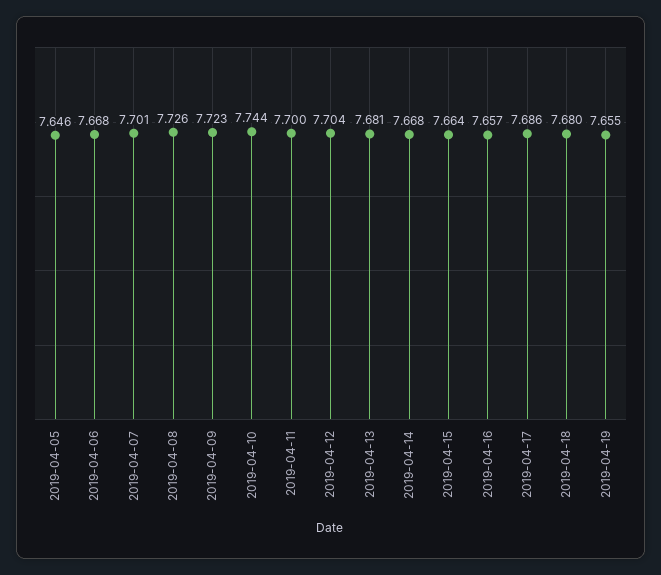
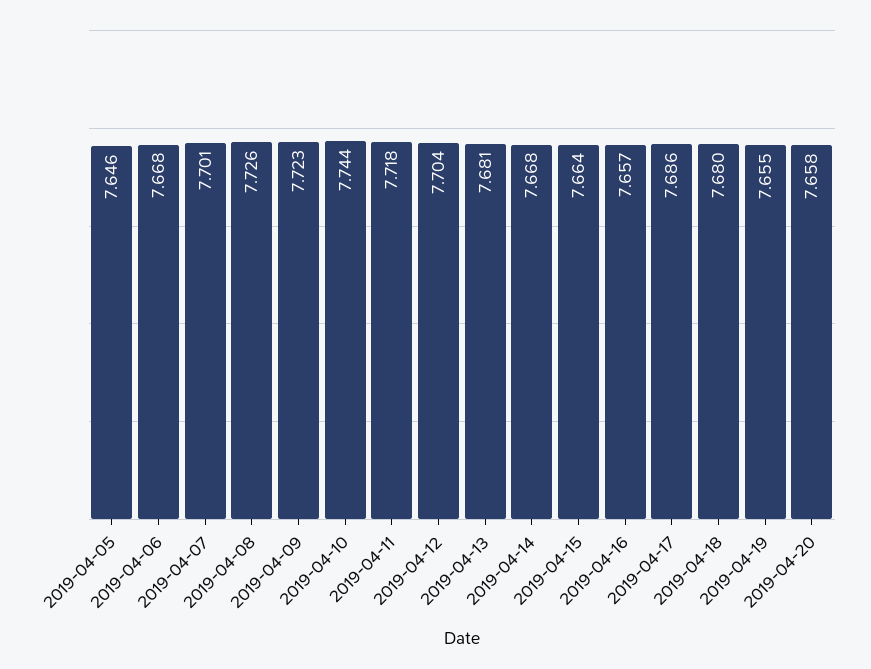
2019-04-11: 7.7 -> 7.718
2019-04-20: none -> 7.658

